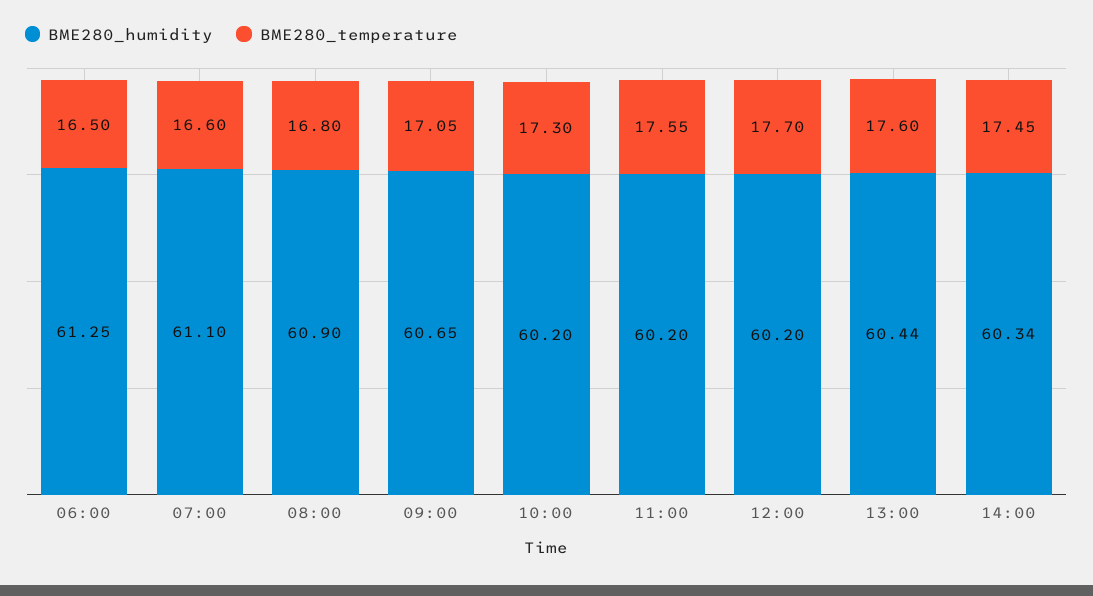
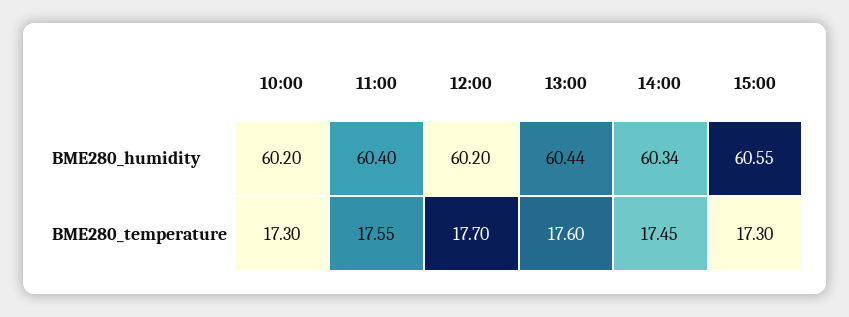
BME280_humidity, 06:00: 61.25 -> none
BME280_temperature, 06:00: 16.5 -> none
BME280_humidity, 07:00: 61.1 -> none
BME280_temperature, 07:00: 16.6 -> none
BME280_humidity, 08:00: 60.9 -> none
BME280_temperature, 08:00: 16.8 -> none
BME280_humidity, 09:00: 60.65 -> none
BME280_temperature, 09:00: 17.05 -> none
BME280_humidity, 11:00: 60.2 -> 60.4
BME280_humidity, 15:00: none -> 60.55
BME280_temperature, 15:00: none -> 17.3

